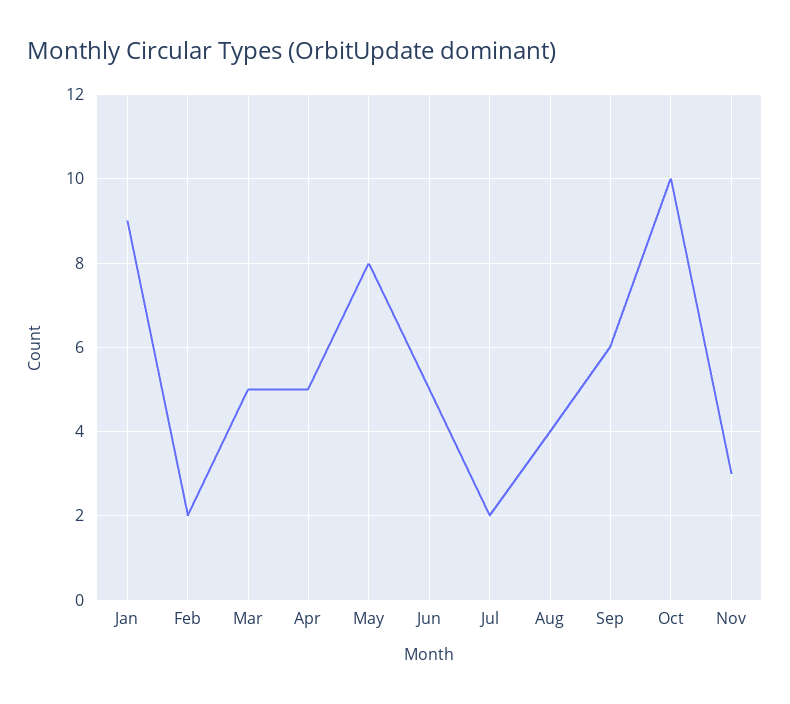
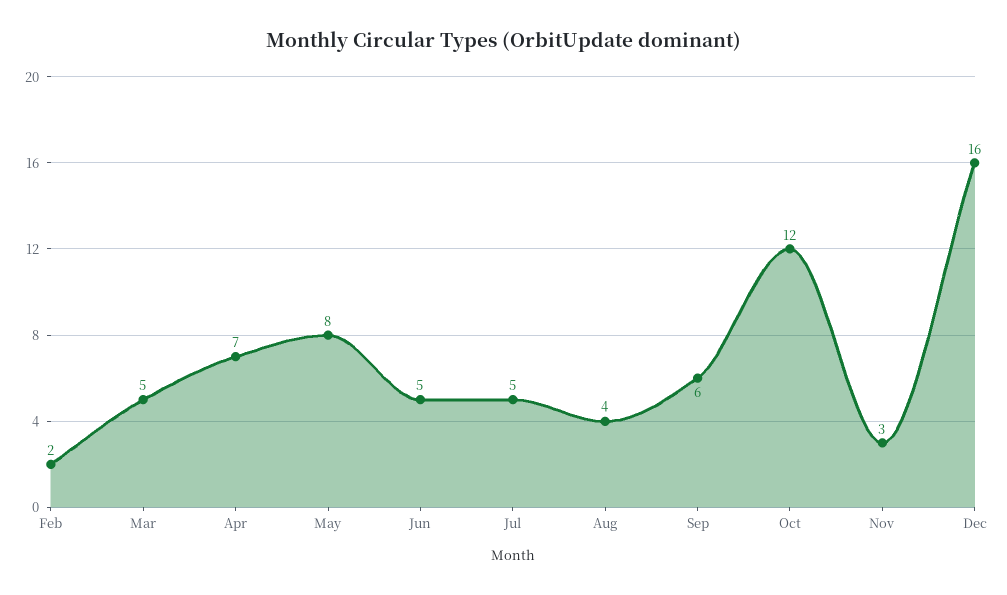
Jan: 9 -> none
Apr: 5 -> 7
Jul: 2 -> 5
Oct: 10 -> 12
Dec: none -> 16

